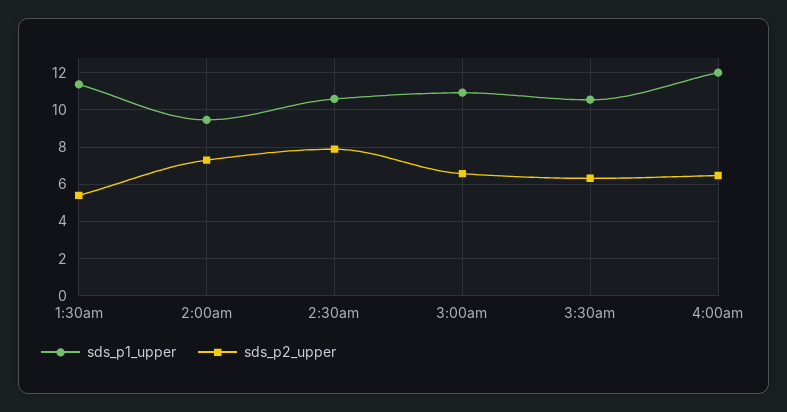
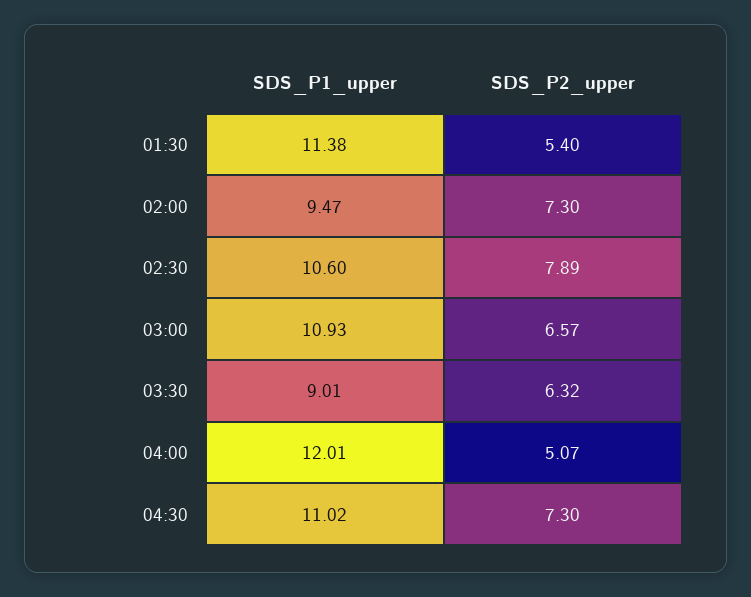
sds_p1_upper, 3:30am: 10.5 -> 9.01
sds_p2_upper, 4:00am: 6.5 -> 5.07
sds_p1_upper, 04:30: none -> 11.02
sds_p2_upper, 04:30: none -> 7.3

